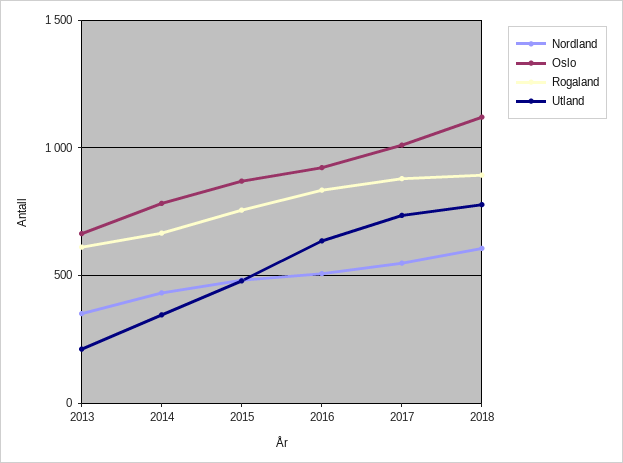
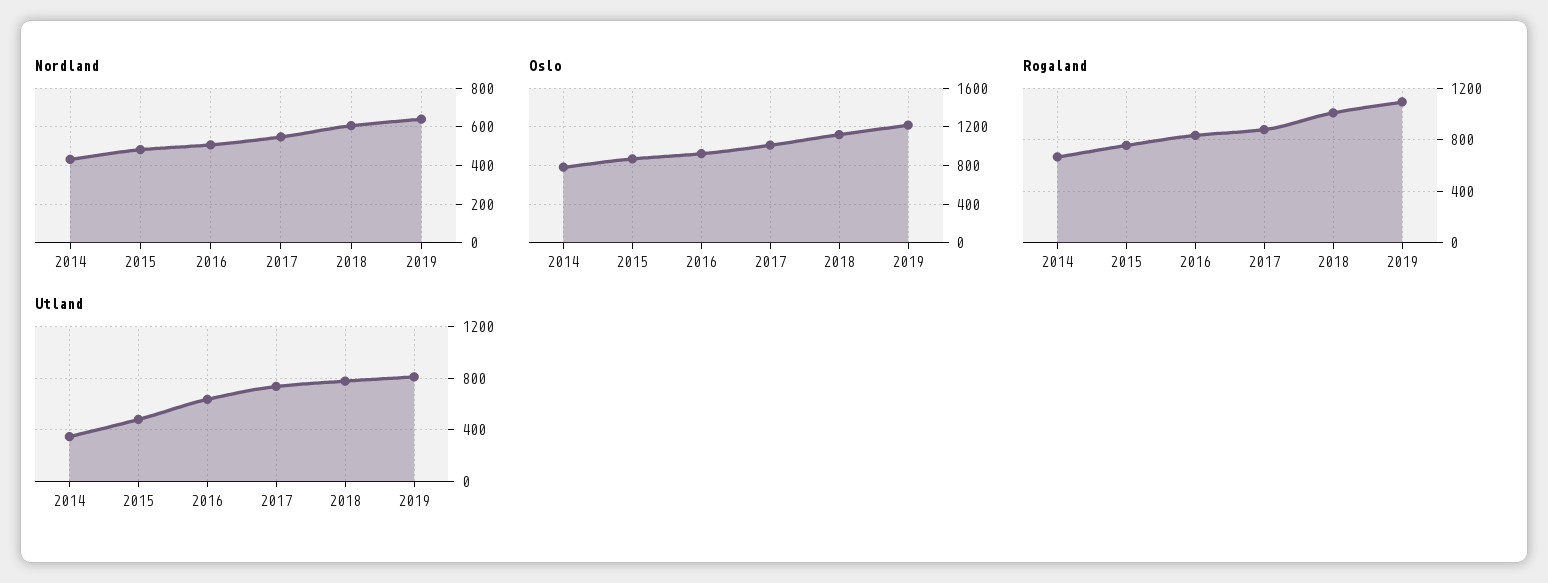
Nordland, 2013: 350 -> none
Oslo, 2013: 650 -> none
Rogaland, 2013: 600 -> none
Utland, 2013: 200 -> none
Rogaland, 2018: 900 -> 1000
Nordland, 2019: none -> 650
Oslo, 2019: none -> 1200
Rogaland, 2019: none -> 1100
Utland, 2019: none -> 800

